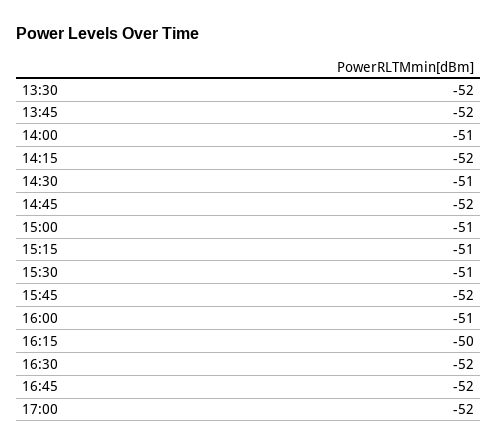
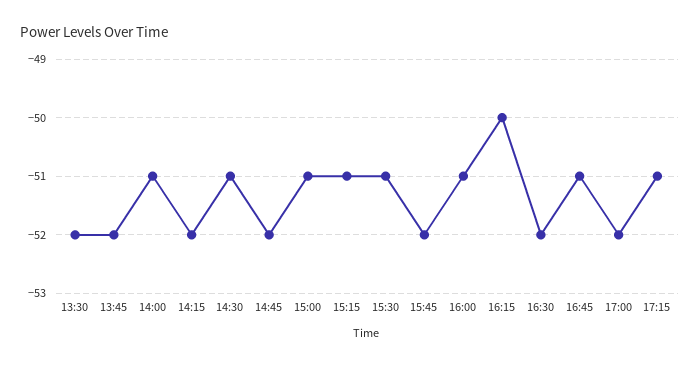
16:45: -52 -> -51
17:15: none -> -51

